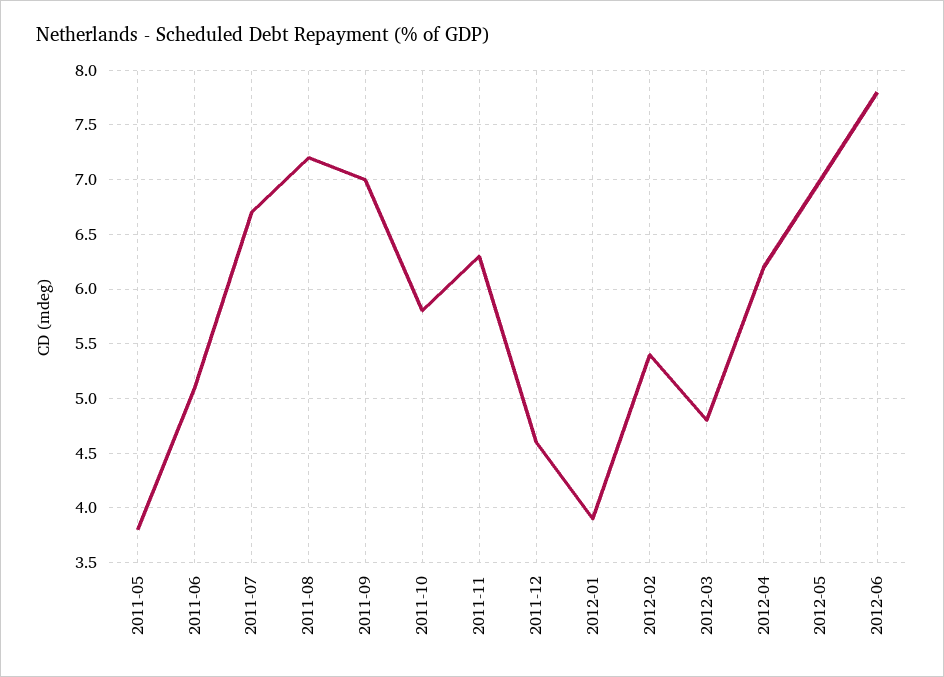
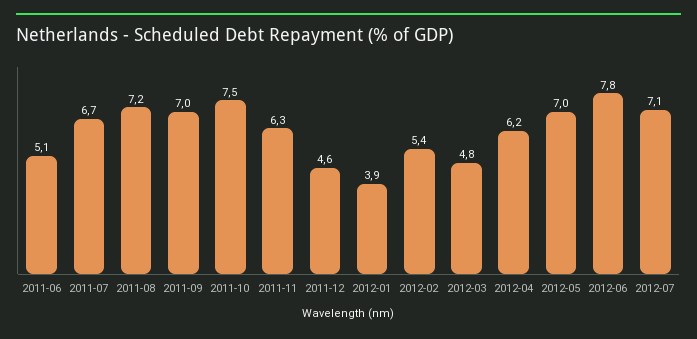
2011-05: 3.8 -> none
2011-10: 5.8 -> 7.5
2012-07: none -> 7.1

